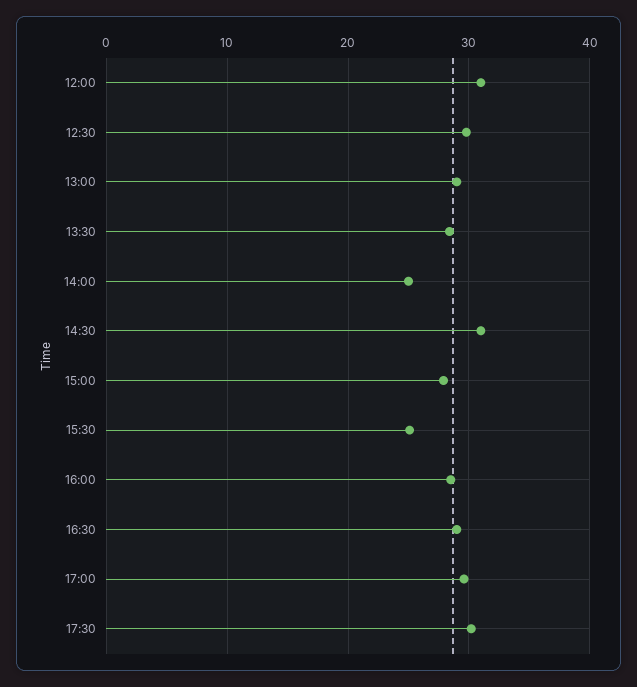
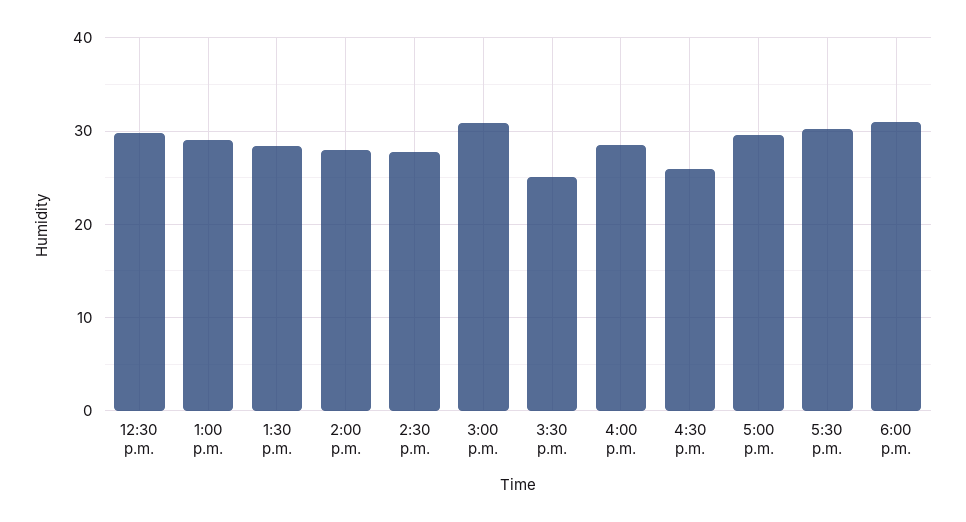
12:00: 31 -> none
14:00: 25 -> 28
14:30: 31 -> 28
15:00: 28 -> 31
16:30: 29 -> 26
6:00 p.m.: none -> 31

